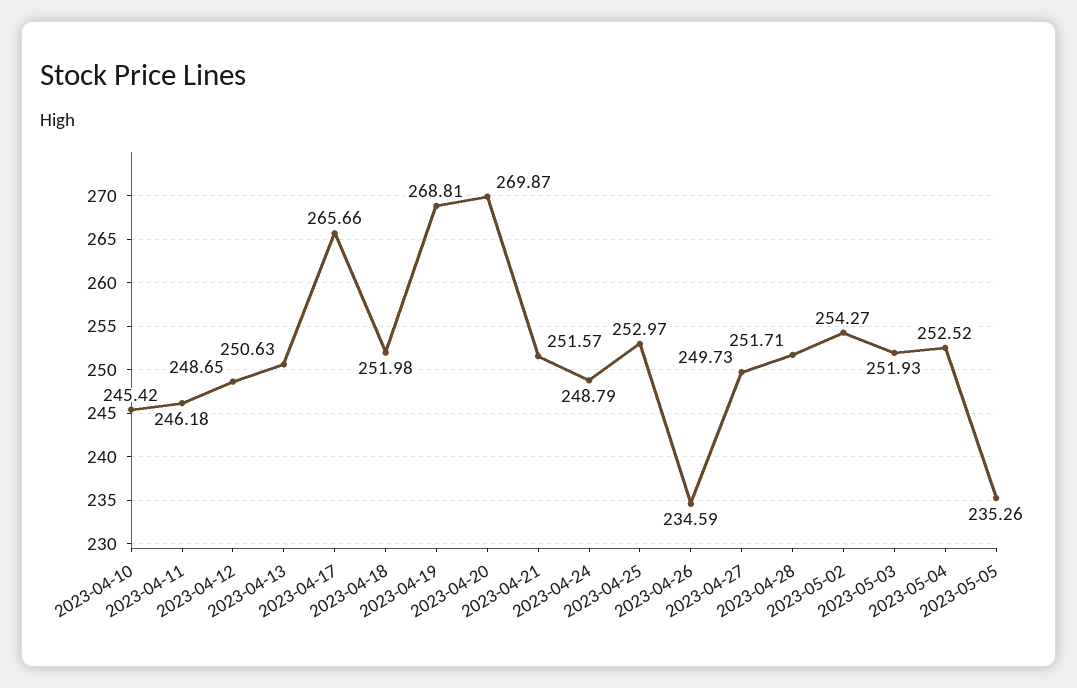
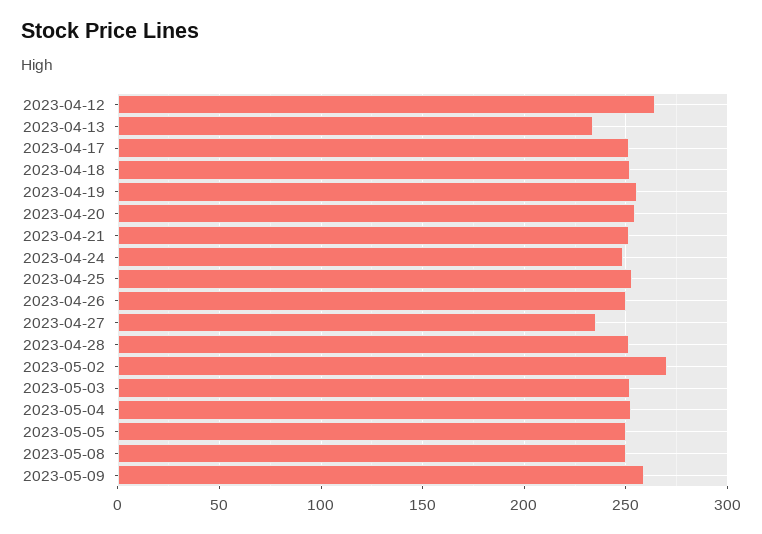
2023-04-10: 245.42 -> none
2023-04-11: 246.18 -> none
2023-04-12: 248.65 -> 265
2023-04-13: 250.63 -> 235
2023-04-17: 265.66 -> 250
2023-04-19: 268.81 -> 255
2023-04-20: 269.87 -> 255
2023-04-26: 234.59 -> 250
2023-04-27: 249.73 -> 235
2023-05-02: 254.27 -> 270
2023-05-05: 235.26 -> 250
2023-05-08: none -> 250
2023-05-09: none -> 260

